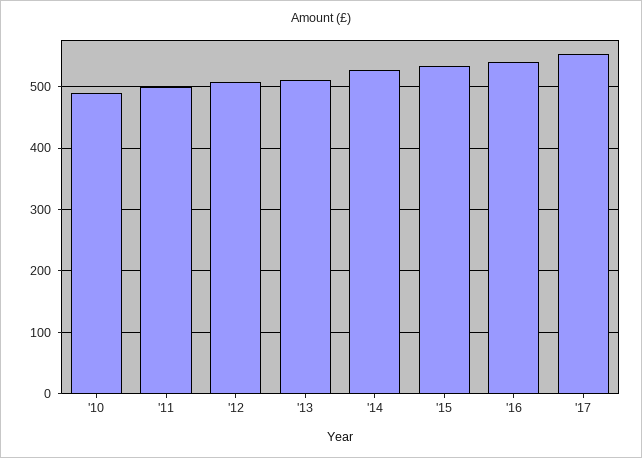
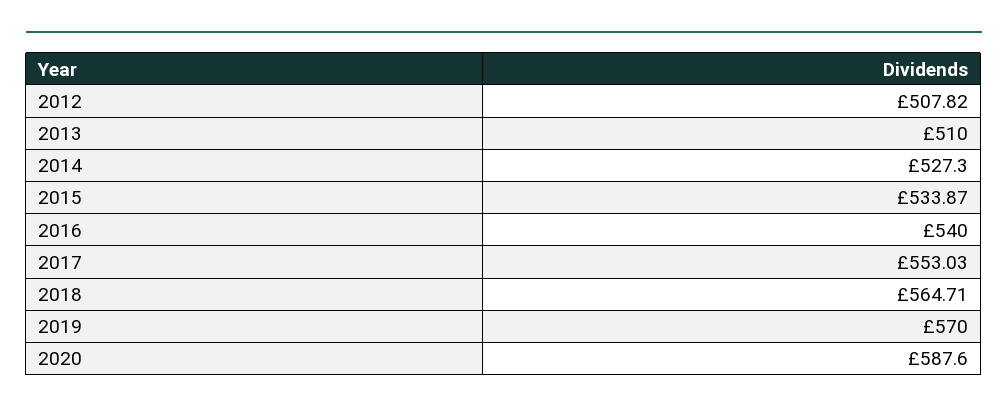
'10: 490 -> none
'11: 500 -> none
2018: none -> 564.71
2019: none -> 570
2020: none -> 587.6

